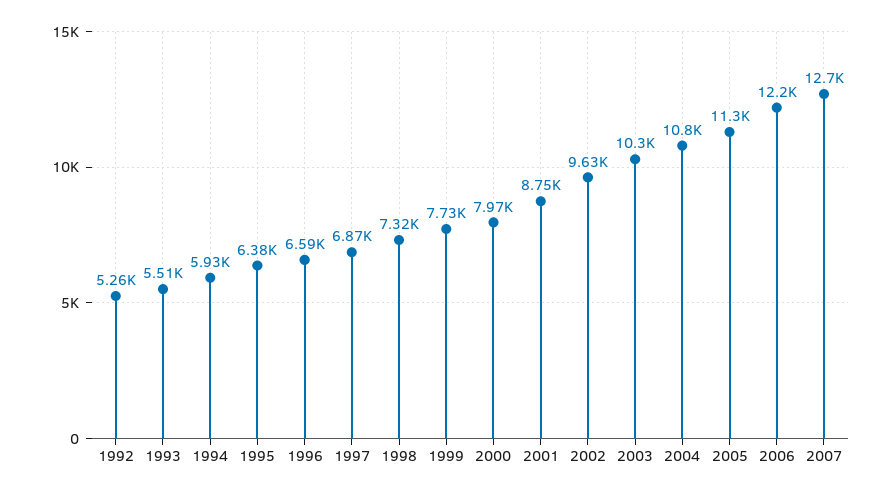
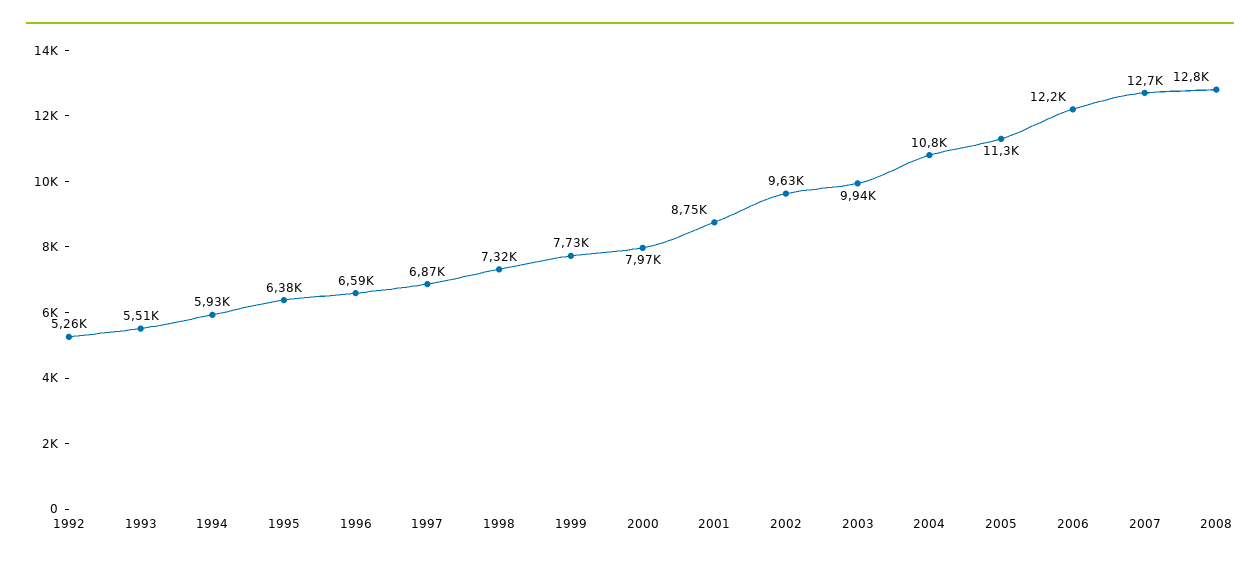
2003: 10300 -> 9940
2008: none -> 12800

